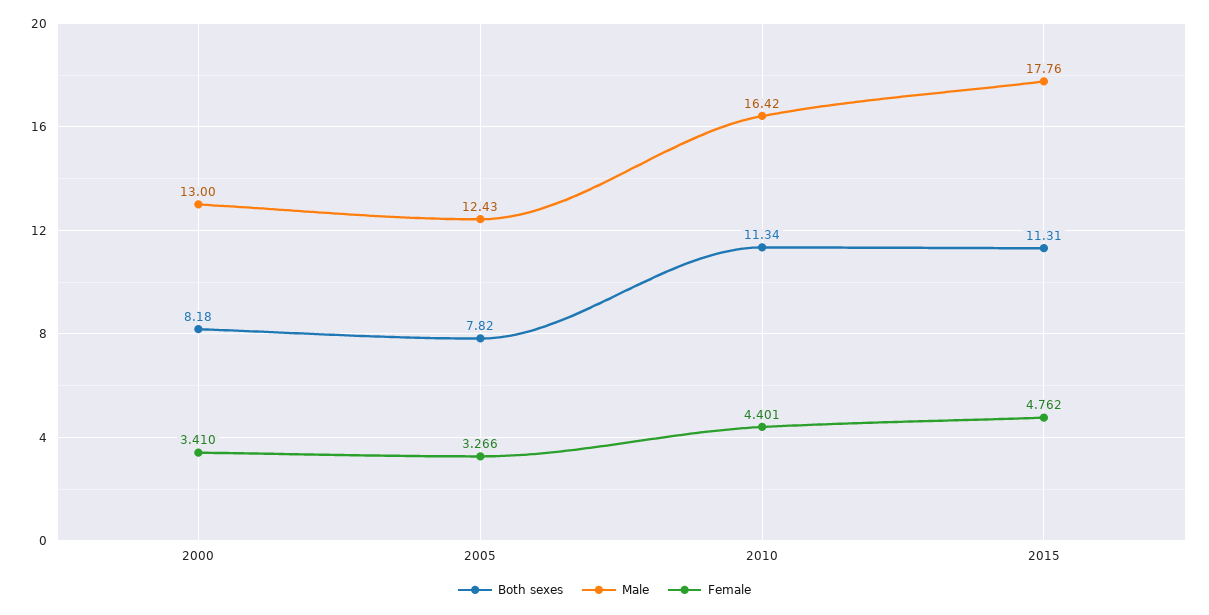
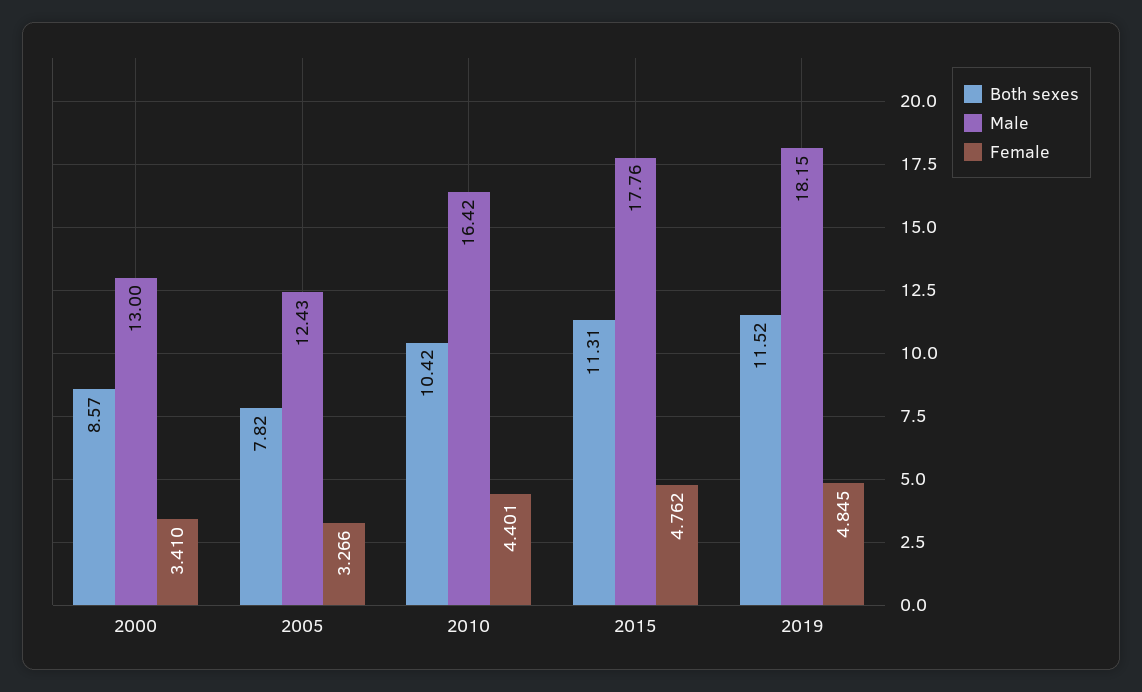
Both sexes, 2000: 8.18 -> 8.57
Both sexes, 2010: 11.34 -> 10.42
Both sexes, 2019: none -> 11.52
Male, 2019: none -> 18.15
Female, 2019: none -> 4.845

